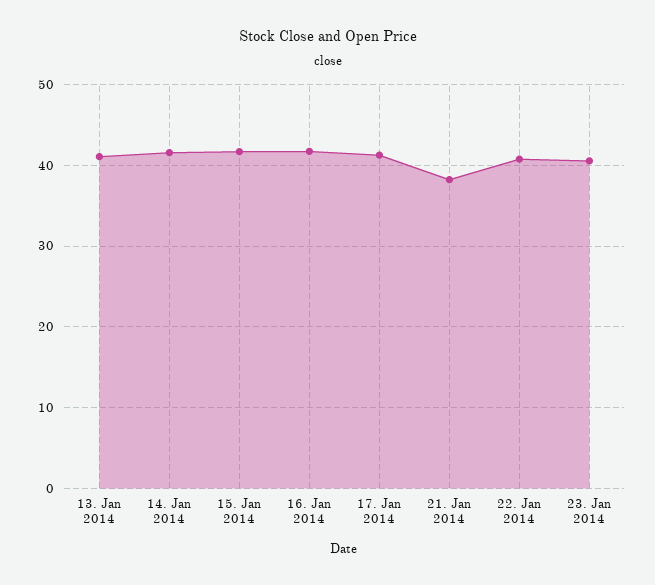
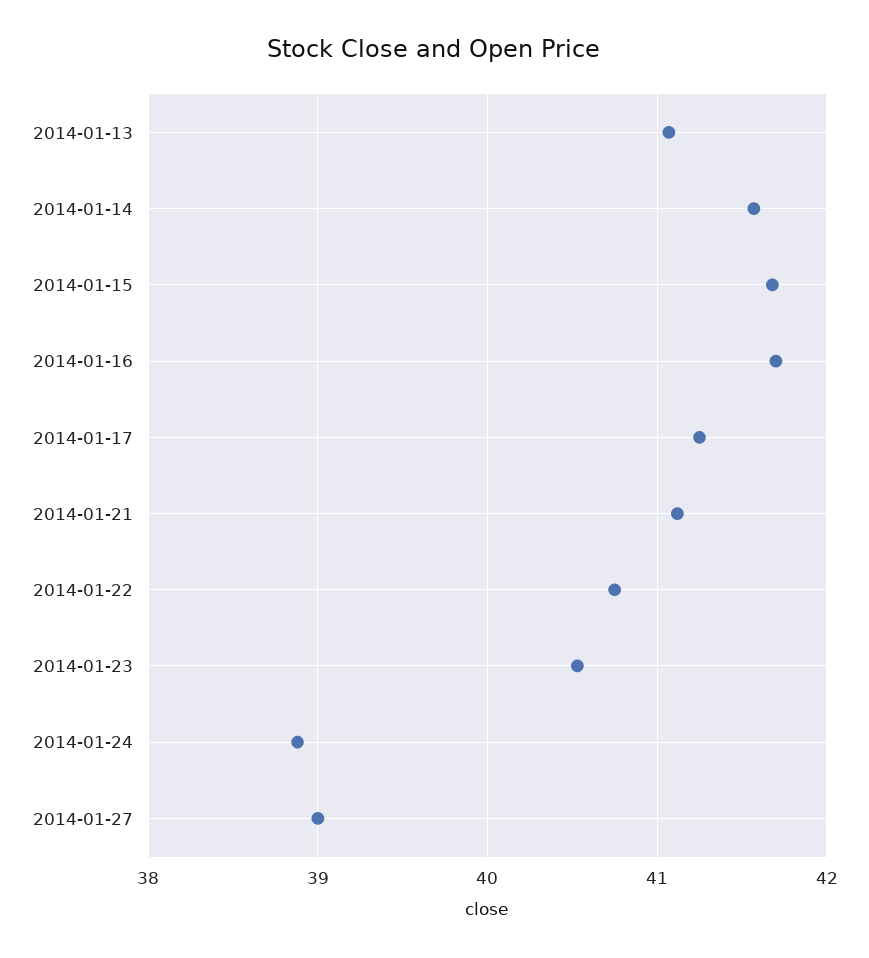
21. Jan 2014: 38 -> 41.1
2014-01-24: none -> 38.9
2014-01-27: none -> 39

